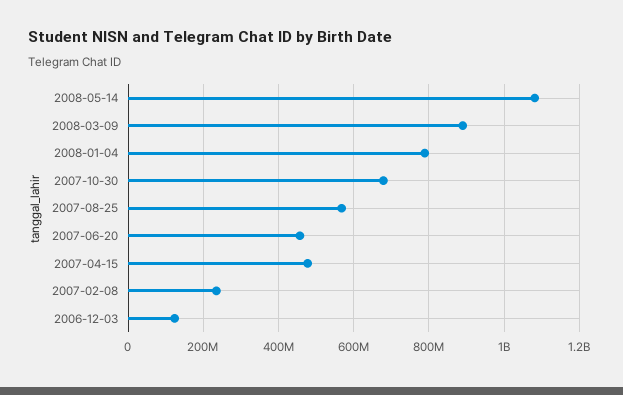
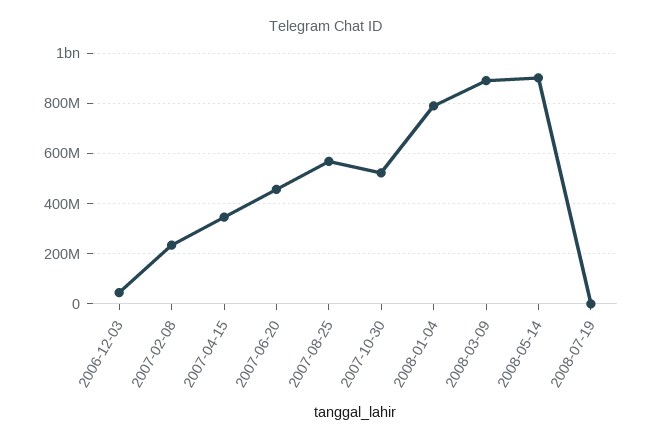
2008-05-14: 1080000000 -> 900000000
2007-10-30: 680000000 -> 525000000
2007-04-15: 480000000 -> 350000000
2006-12-03: 120000000 -> 50000000
2008-07-19: none -> 0

